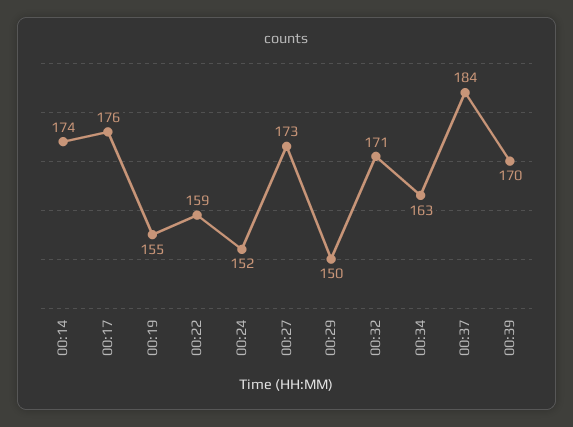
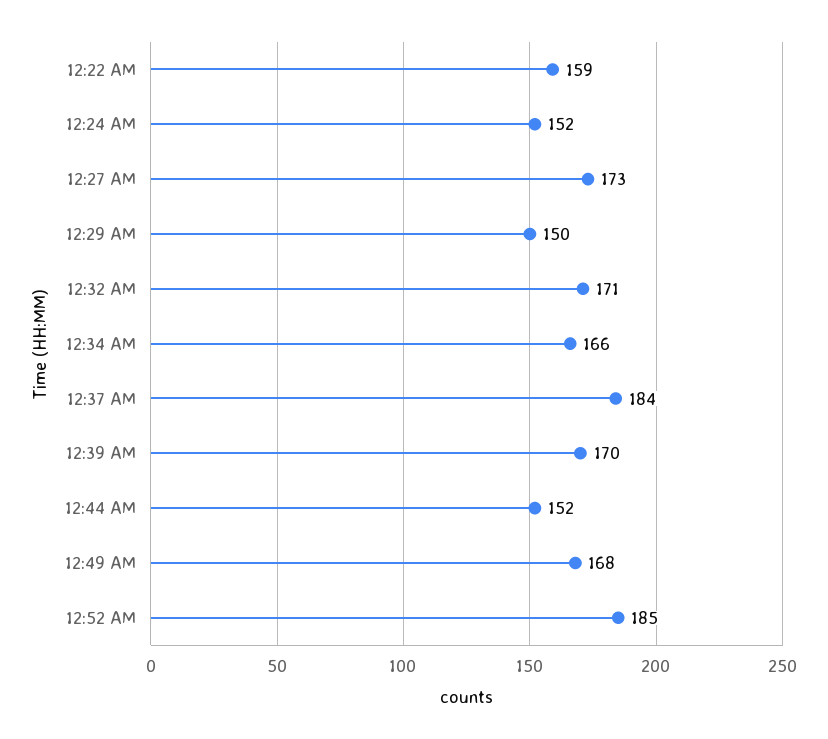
00:14: 174 -> none
00:17: 176 -> none
00:19: 155 -> none
00:34: 163 -> 166
12:44 AM: none -> 152
12:49 AM: none -> 168
12:52 AM: none -> 185

